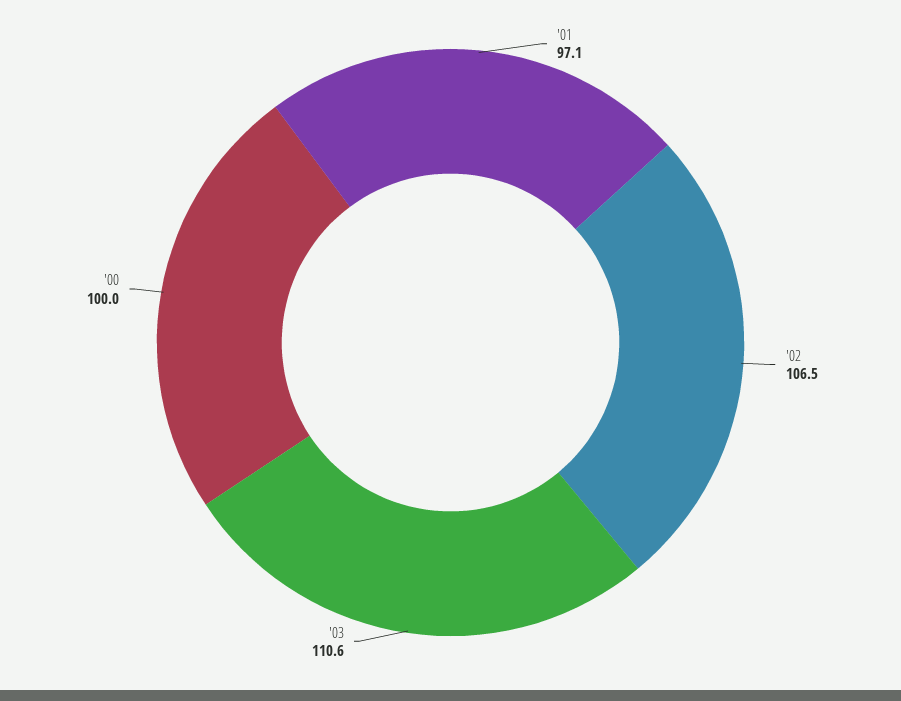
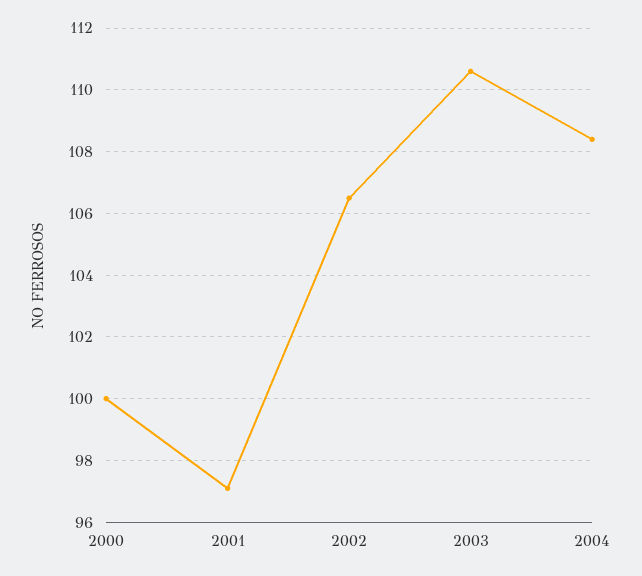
2004: none -> 108.5

